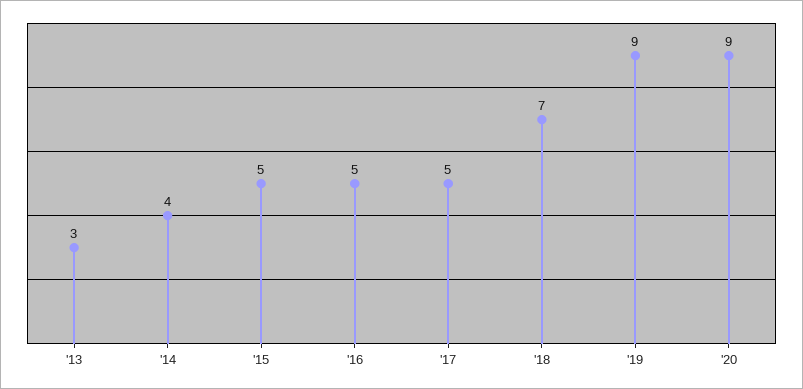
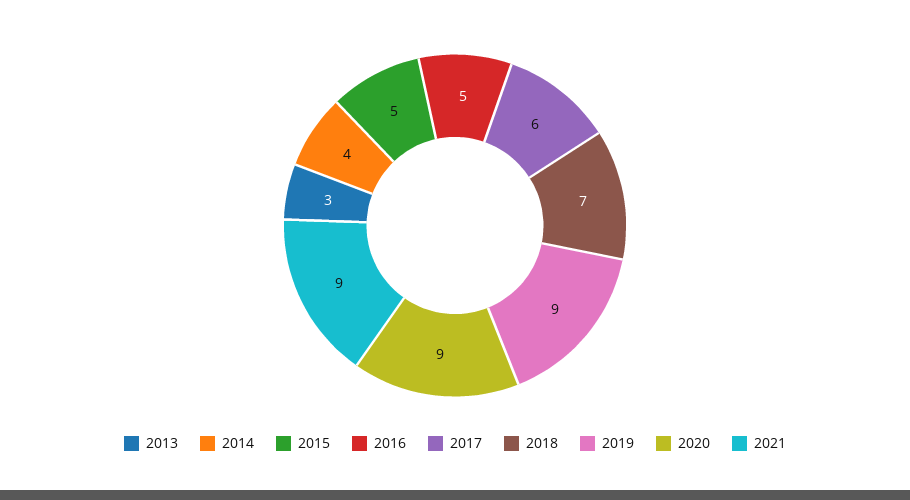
'17: 5 -> 6
2021: none -> 9

